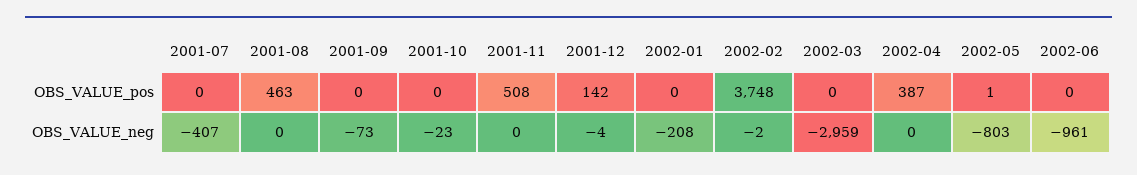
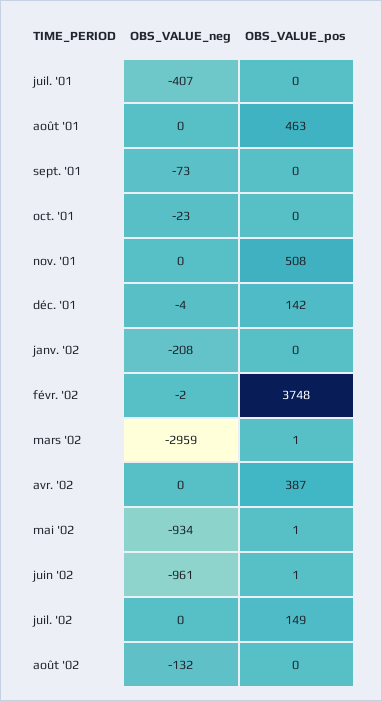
2002-03, OBS_VALUE_pos: 0 -> 1
2002-06, OBS_VALUE_pos: 0 -> 1
2002-05, OBS_VALUE_neg: -803 -> -934
juil. '02, OBS_VALUE_neg: none -> 0
juil. '02, OBS_VALUE_pos: none -> 149
août '02, OBS_VALUE_neg: none -> -132
août '02, OBS_VALUE_pos: none -> 0

